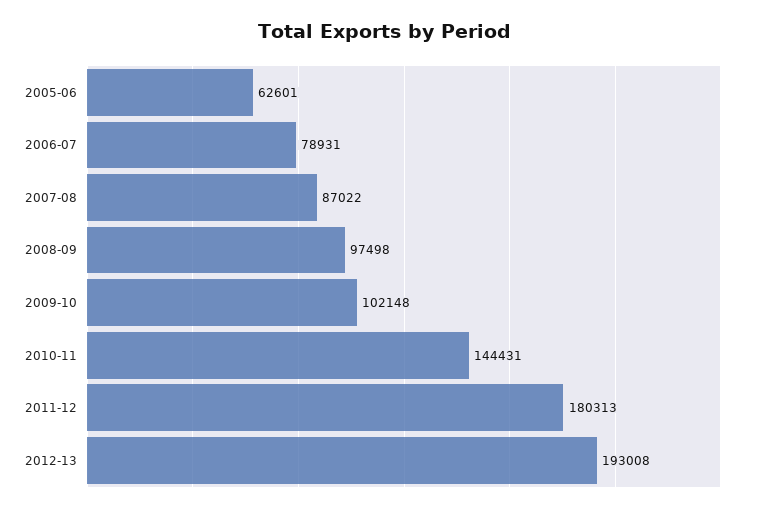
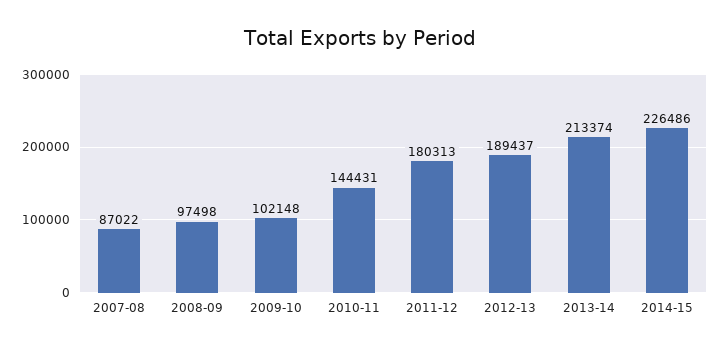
2005-06: 62601 -> none
2006-07: 78931 -> none
2012-13: 193008 -> 189437
2013-14: none -> 213374
2014-15: none -> 226486

